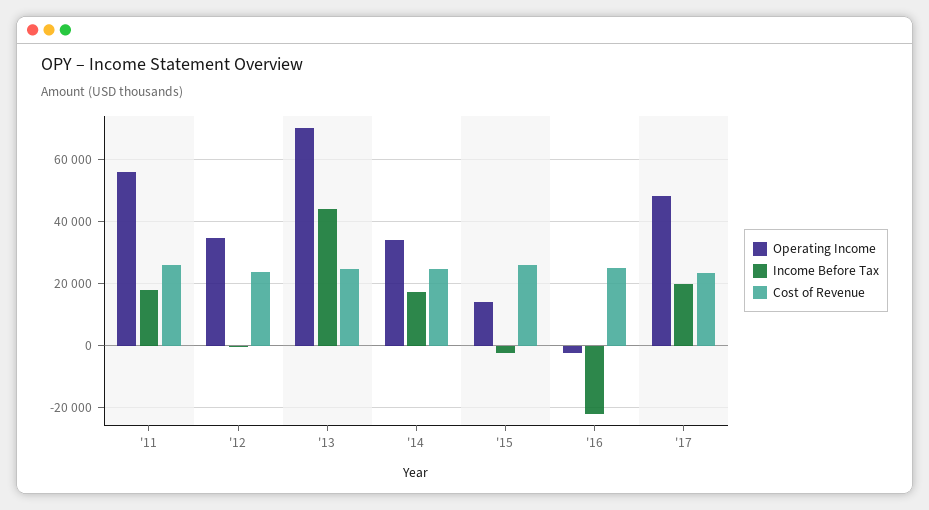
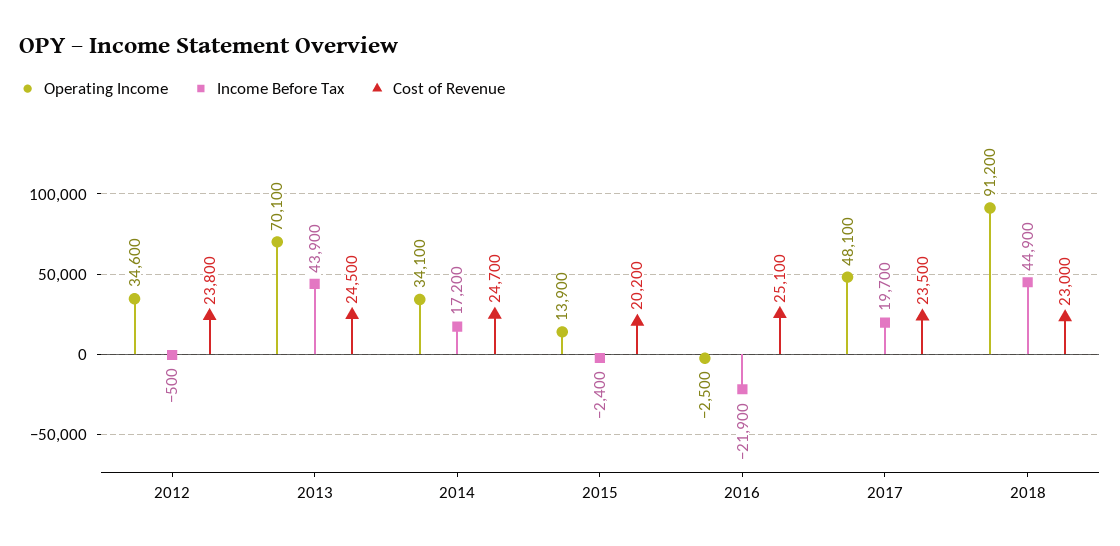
Operating Income, '11: 56000 -> none
Income Before Tax, '11: 18000 -> none
Cost of Revenue, '11: 26000 -> none
Cost of Revenue, '15: 26000 -> 20200
Operating Income, 2018: none -> 91200
Income Before Tax, 2018: none -> 44900
Cost of Revenue, 2018: none -> 23000

